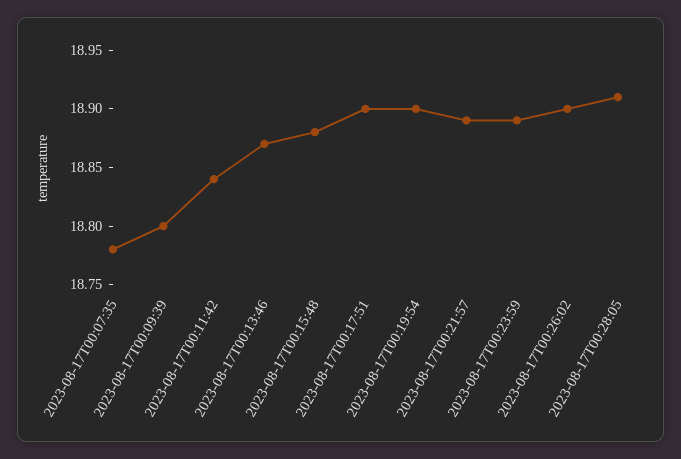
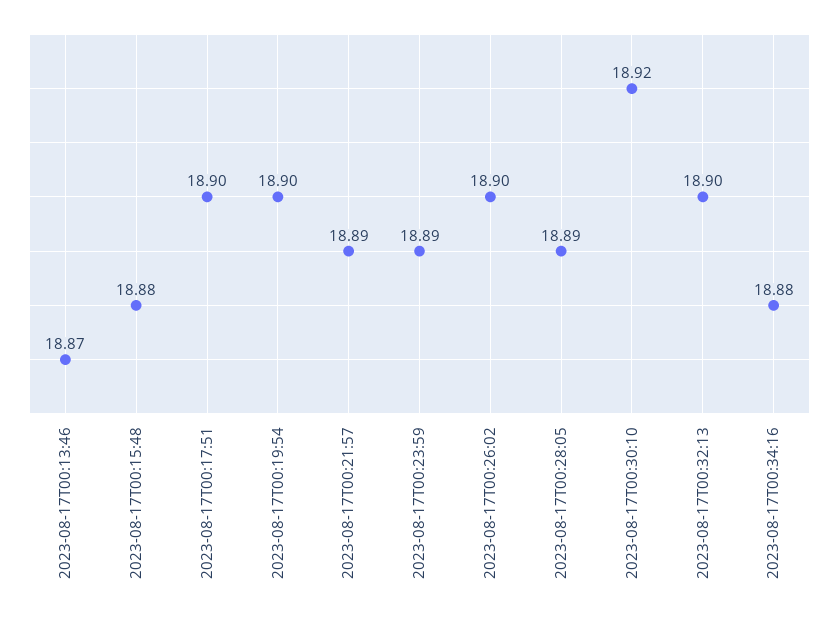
2023-08-17T00:07:35: 18.78 -> none
2023-08-17T00:09:39: 18.8 -> none
2023-08-17T00:11:42: 18.84 -> none
2023-08-17T00:28:05: 18.91 -> 18.89
2023-08-17T00:30:10: none -> 18.92
2023-08-17T00:32:13: none -> 18.9
2023-08-17T00:34:16: none -> 18.88

